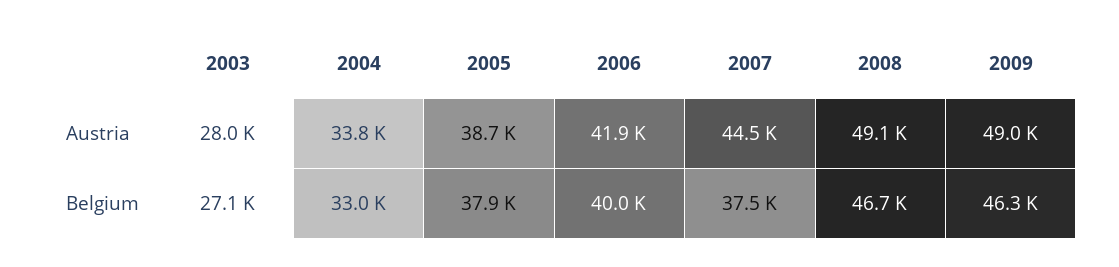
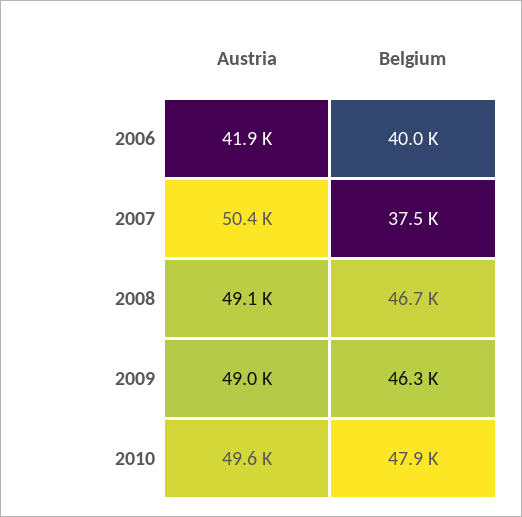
2003, Austria: 28000 -> none
2004, Austria: 33800 -> none
2005, Austria: 38700 -> none
2007, Austria: 44500 -> 50400
2003, Belgium: 27100 -> none
2004, Belgium: 33000 -> none
2005, Belgium: 37900 -> none
2010, Austria: none -> 49600
2010, Belgium: none -> 47900

